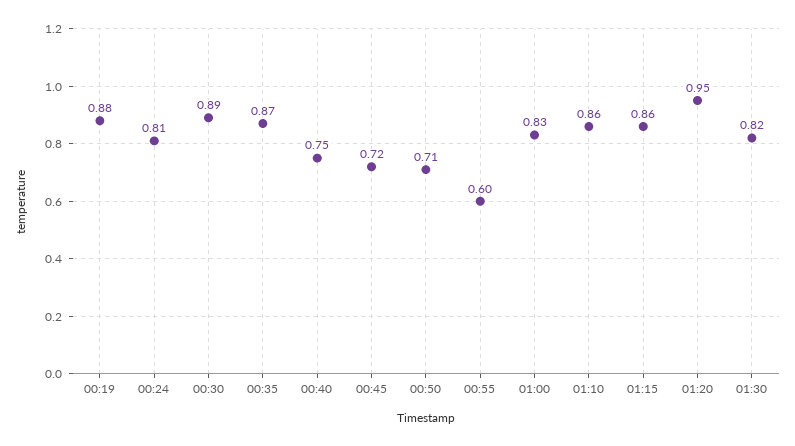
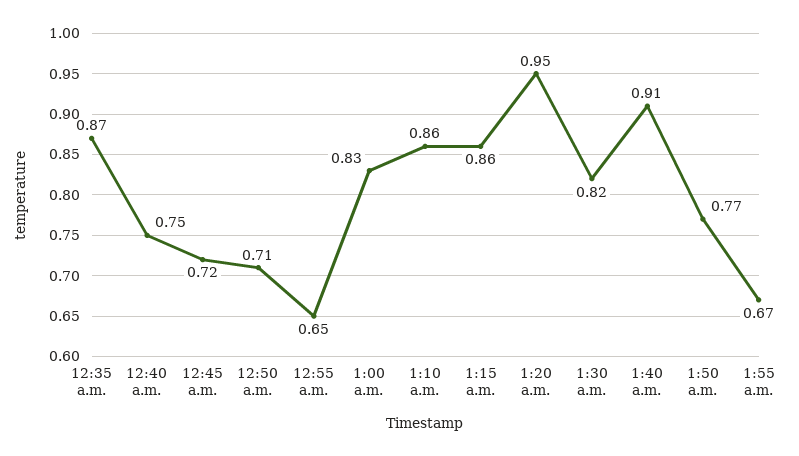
00:19: 0.88 -> none
00:24: 0.81 -> none
00:30: 0.89 -> none
00:55: 0.6 -> 0.65
1:40 a.m.: none -> 0.91
1:50 a.m.: none -> 0.77
1:55 a.m.: none -> 0.67

